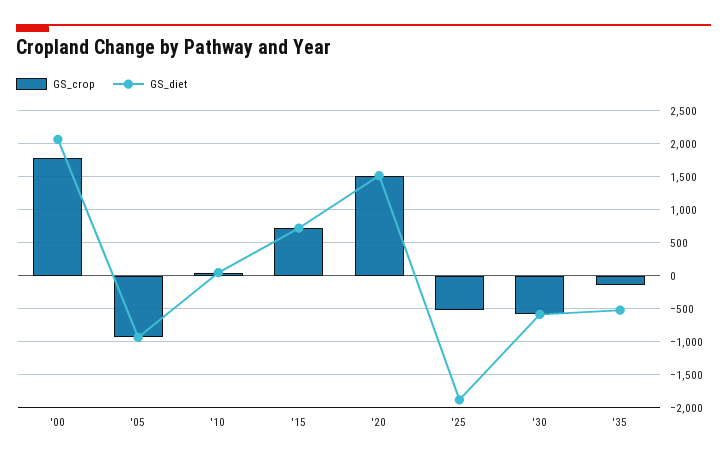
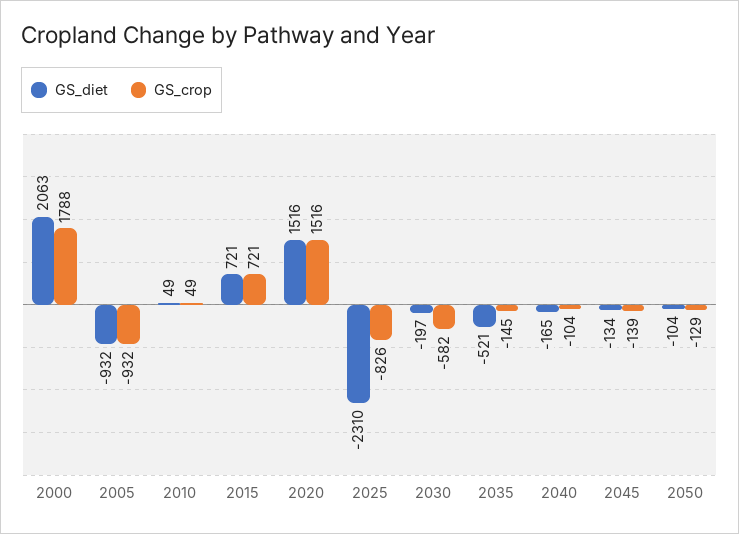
GS_crop, '25: -500 -> -826
GS_diet, '25: -1900 -> -2310
GS_diet, '30: -600 -> -197
GS_diet, 2040: none -> -165
GS_crop, 2040: none -> -104
GS_diet, 2045: none -> -134
GS_crop, 2045: none -> -139
GS_diet, 2050: none -> -104
GS_crop, 2050: none -> -129

